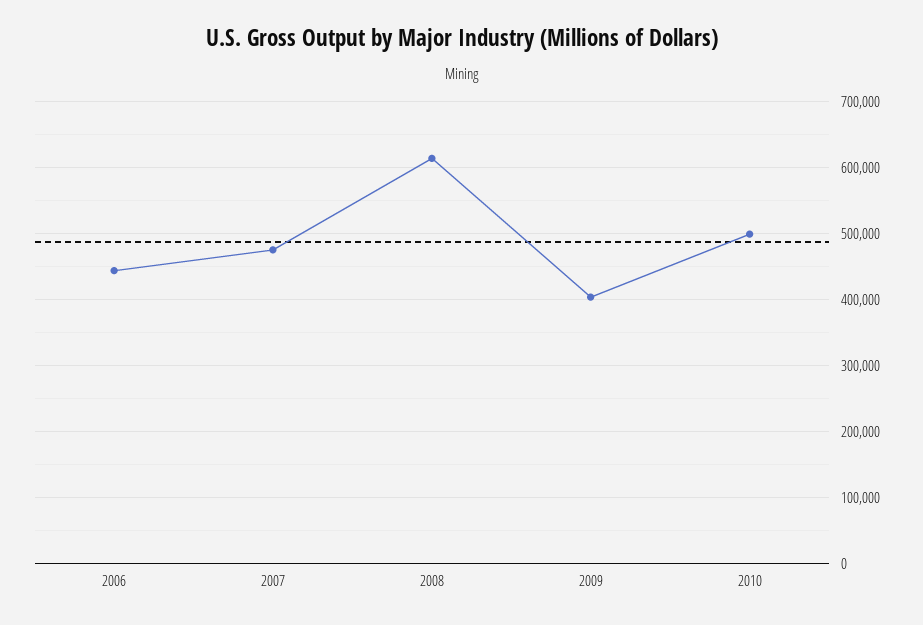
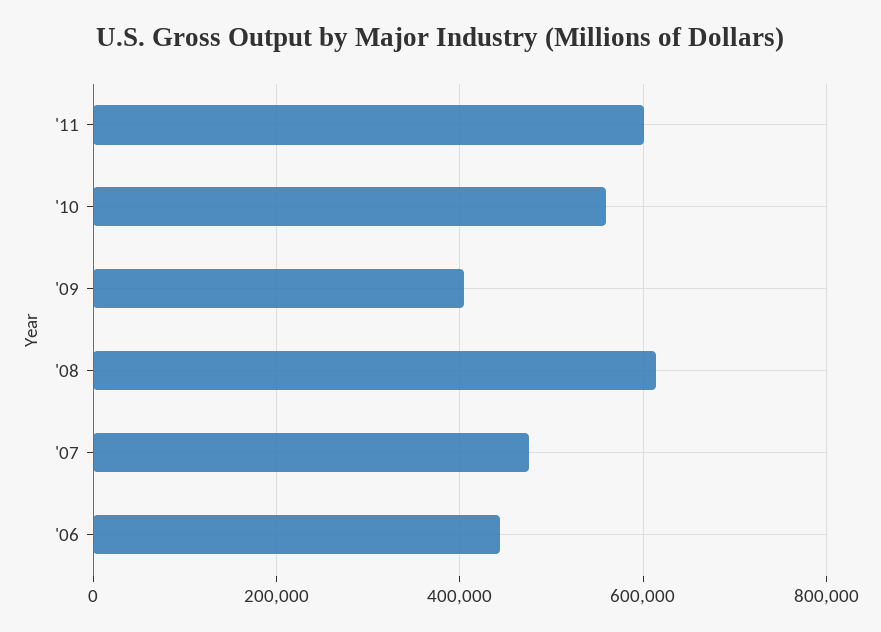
2010: 500000 -> 560000
'11: none -> 600000

